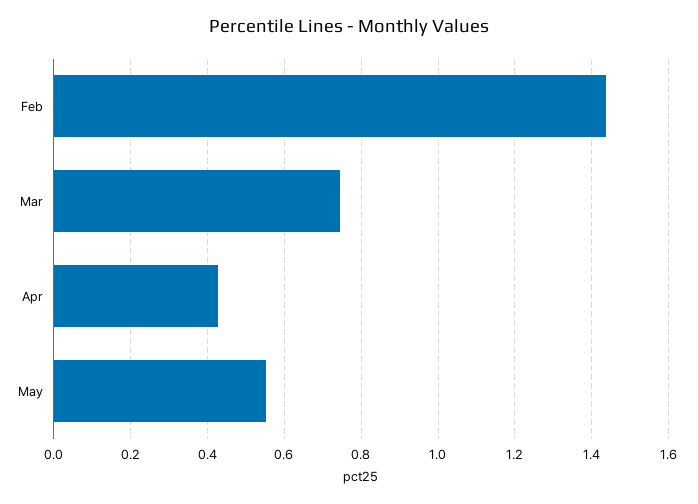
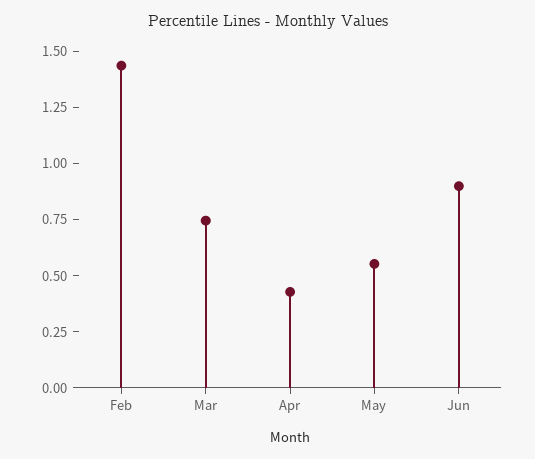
Jun: none -> 0.9

